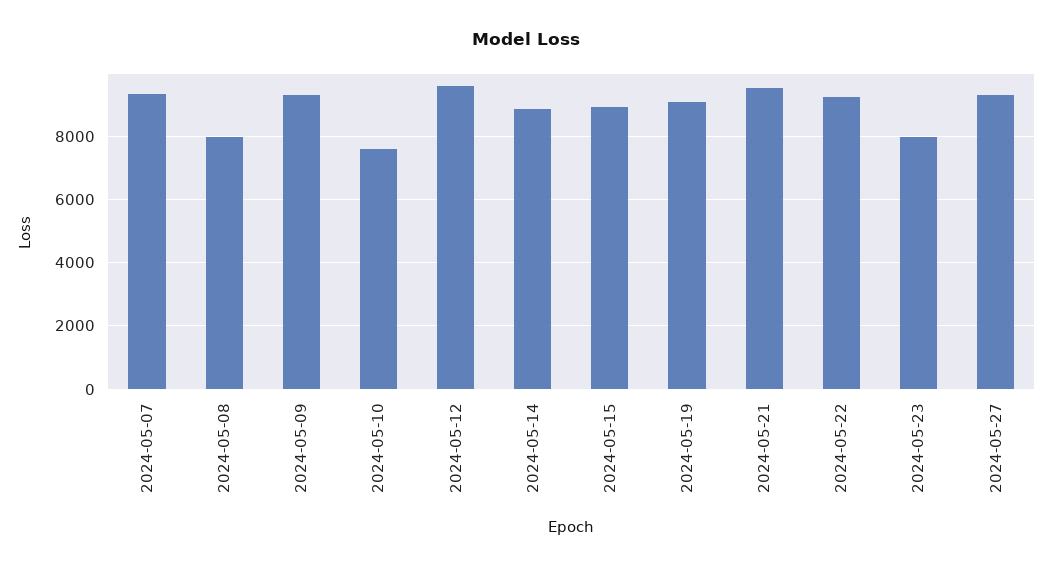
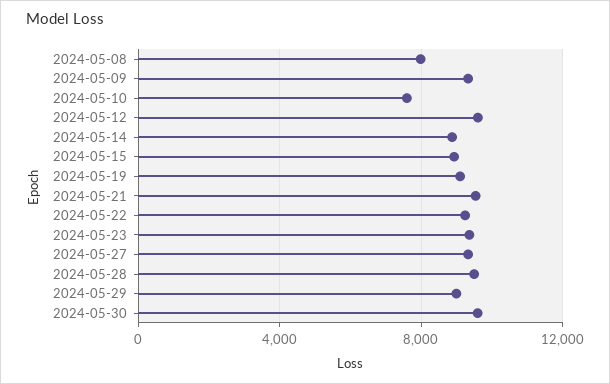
2024-05-07: 9400 -> none
2024-05-23: 8000 -> 9500
2024-05-28: none -> 9500
2024-05-29: none -> 9000
2024-05-30: none -> 9500

